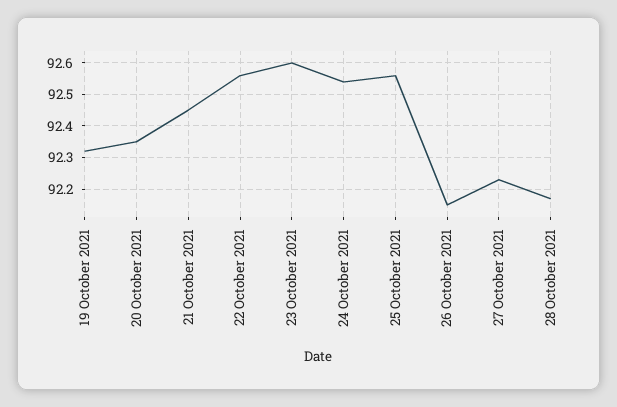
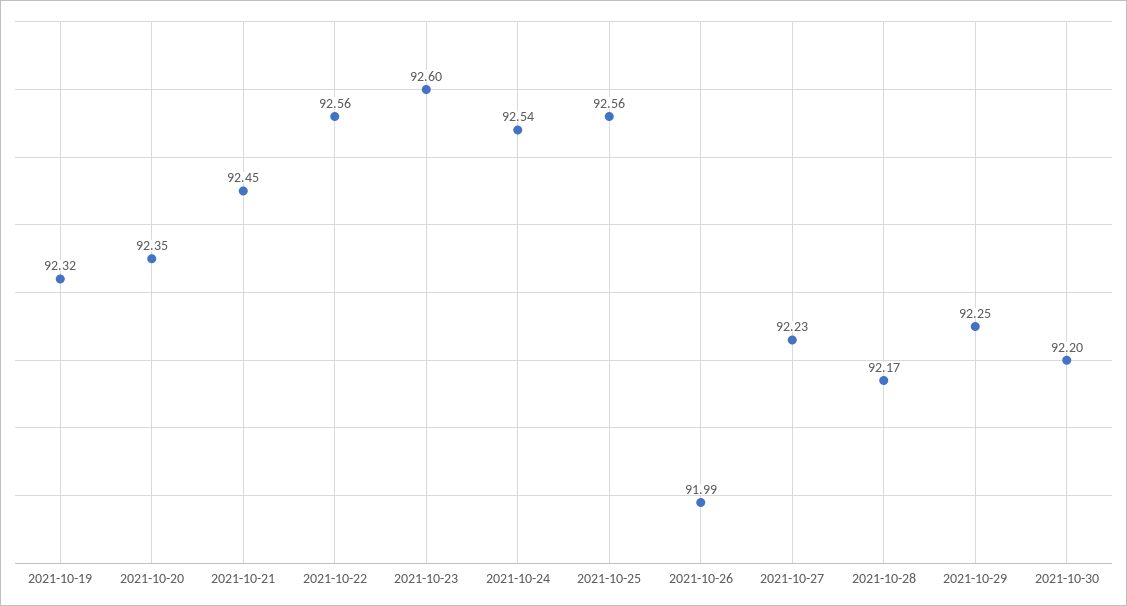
26 October 2021: 92.15 -> 91.99
2021-10-29: none -> 92.25
2021-10-30: none -> 92.2

